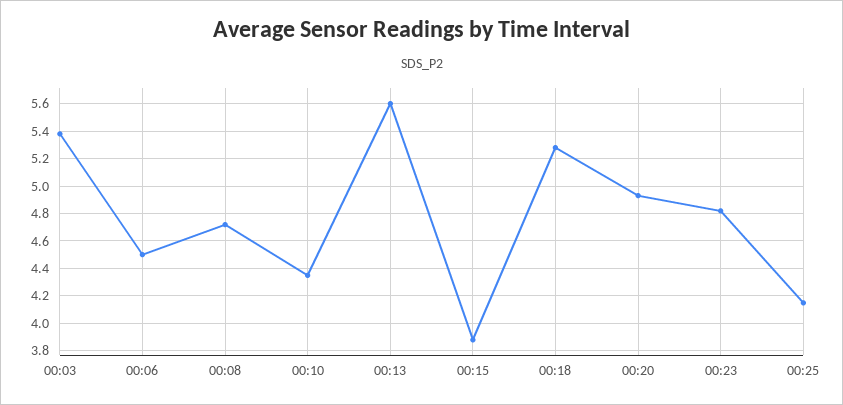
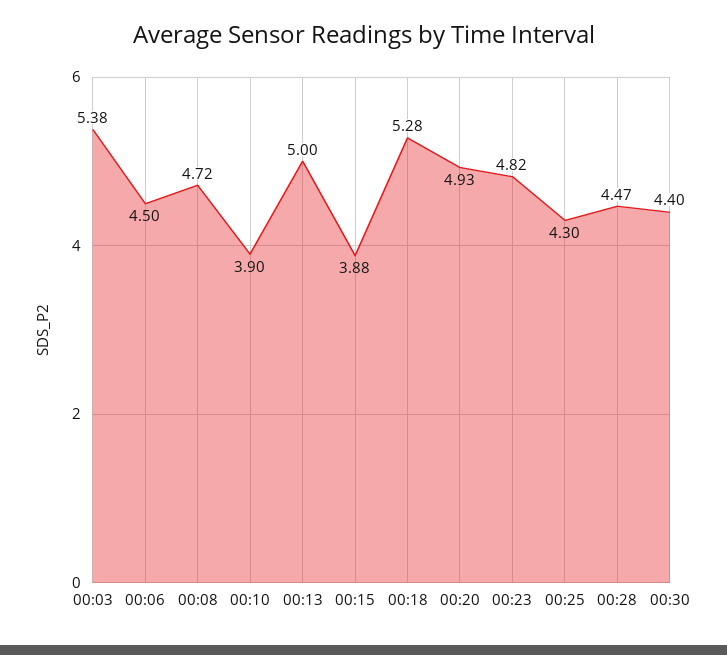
00:10: 4.35 -> 3.9
00:13: 5.6 -> 5
00:25: 4.15 -> 4.3
00:28: none -> 4.47
00:30: none -> 4.4

